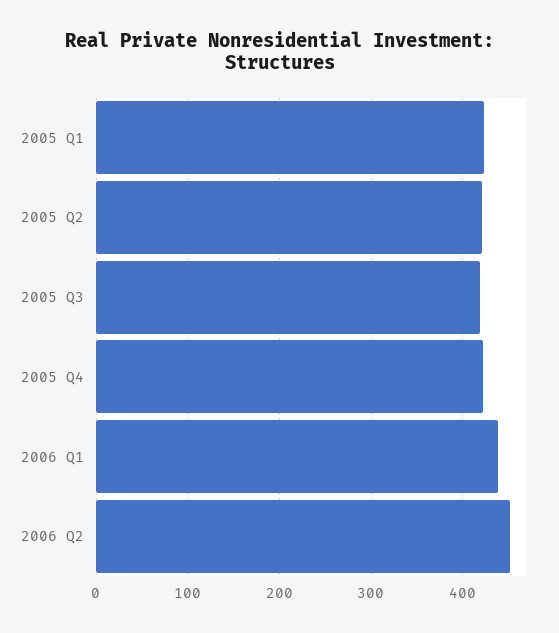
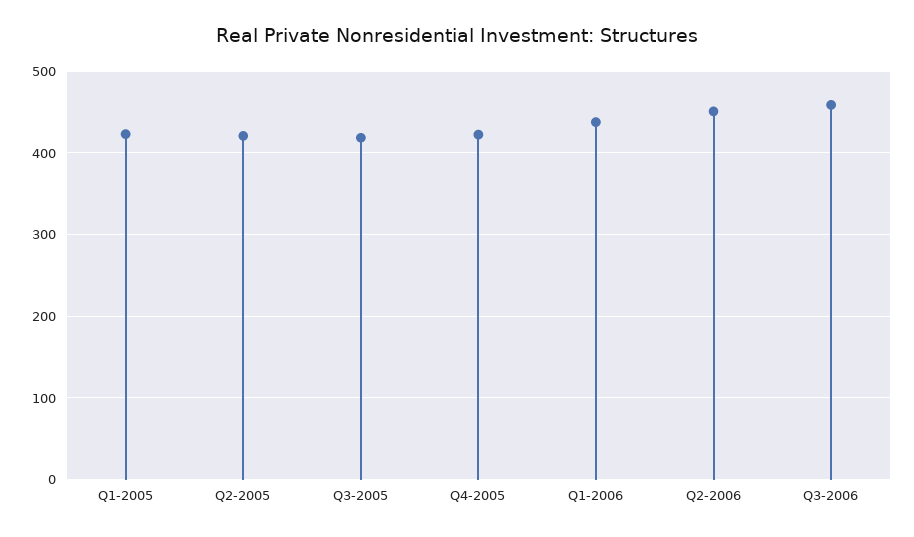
Q3-2006: none -> 460

